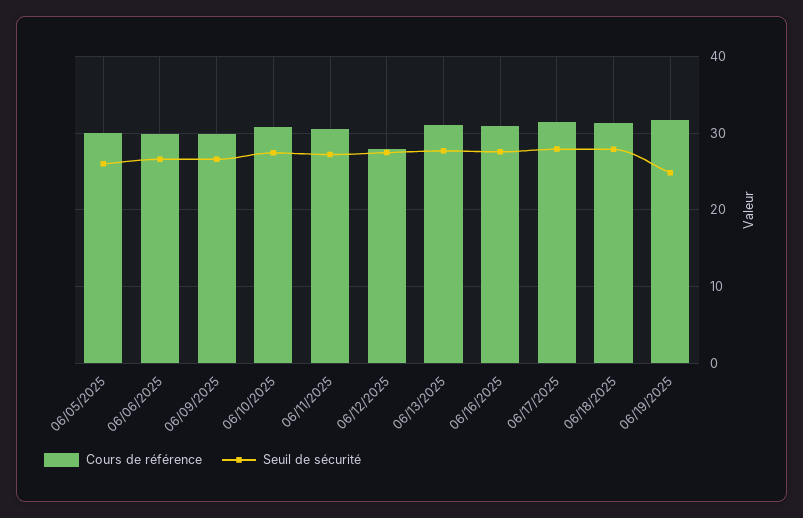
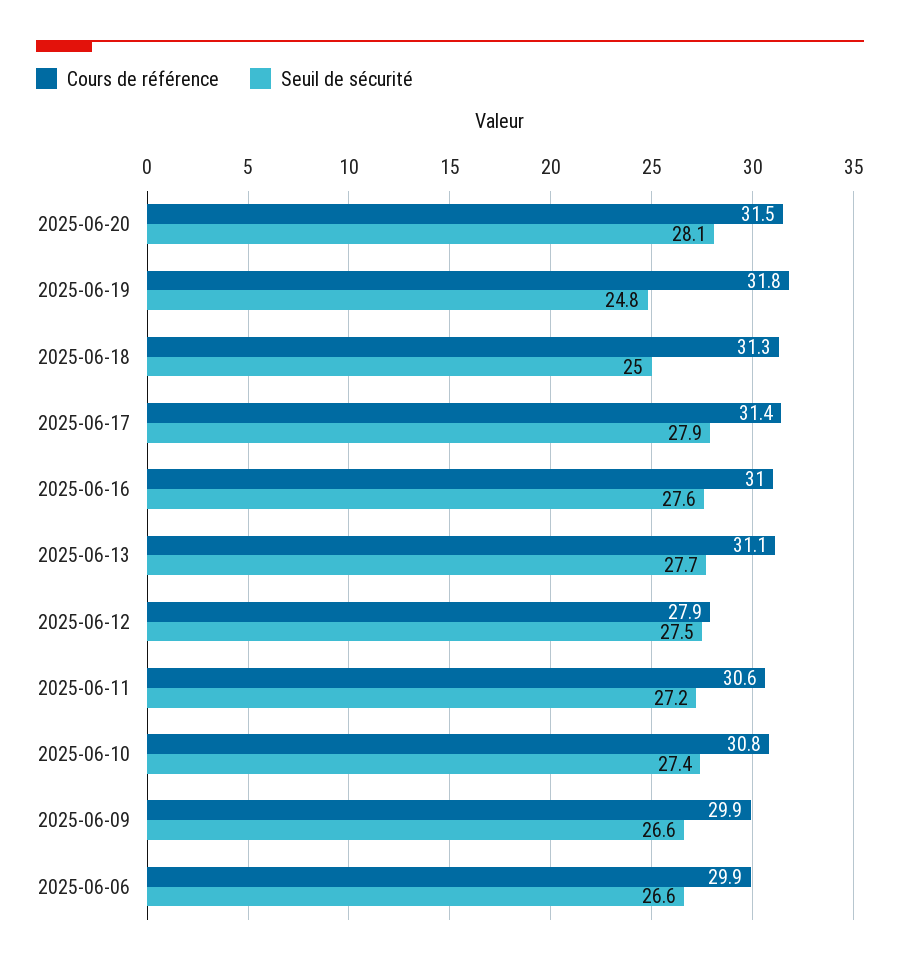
Cours de référence, 06/05/2025: 30 -> none
Seuil de sécurité, 06/05/2025: 26 -> none
Seuil de sécurité, 06/18/2025: 28 -> 25
Cours de référence, 2025-06-20: none -> 31.5
Seuil de sécurité, 2025-06-20: none -> 28.1

